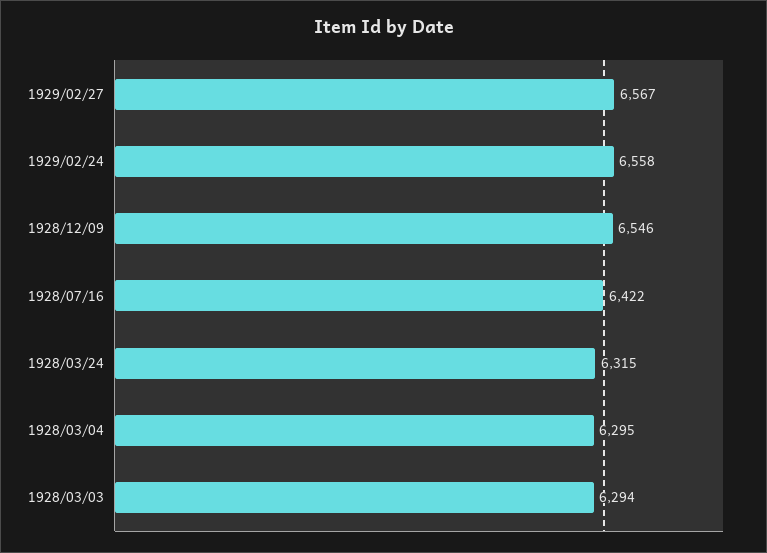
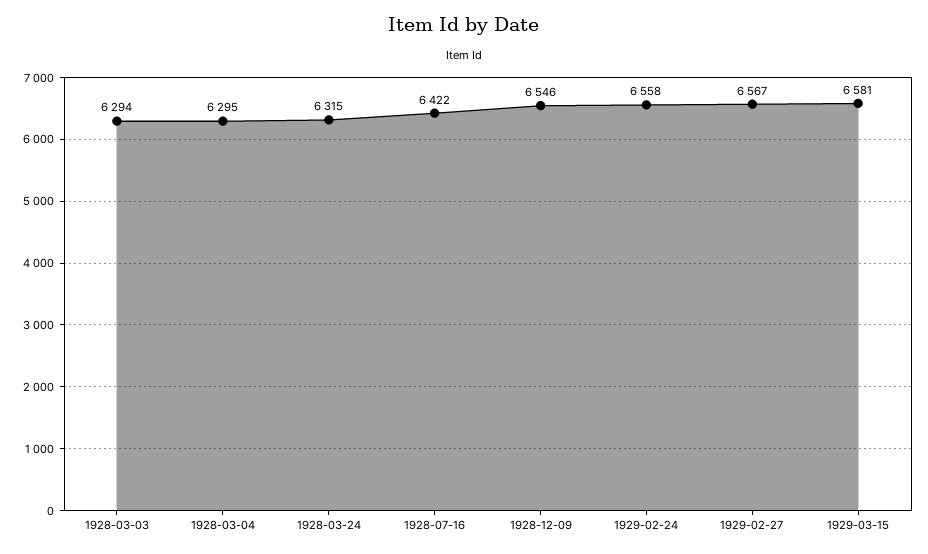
1929-03-15: none -> 6581

